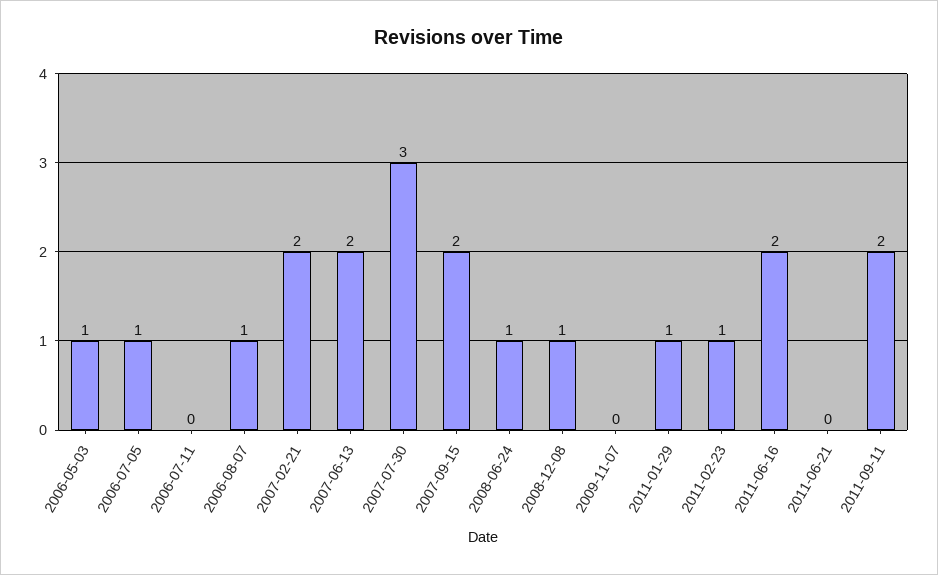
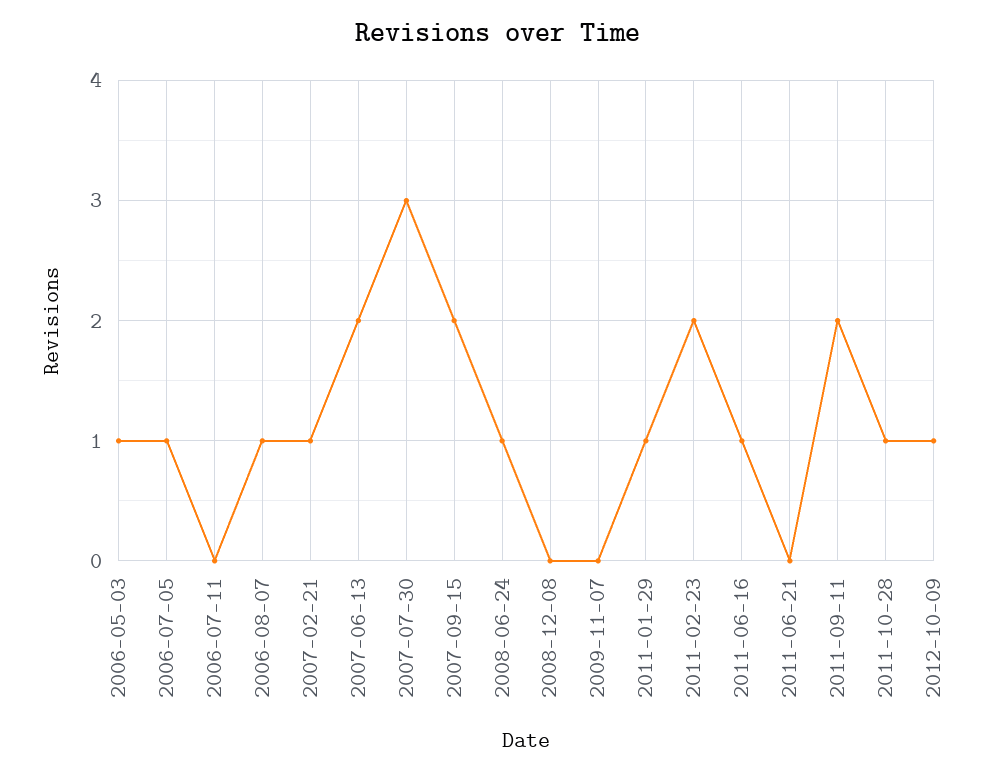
2007-02-21: 2 -> 1
2008-12-08: 1 -> 0
2011-02-23: 1 -> 2
2011-06-16: 2 -> 1
2011-10-28: none -> 1
2012-10-09: none -> 1

